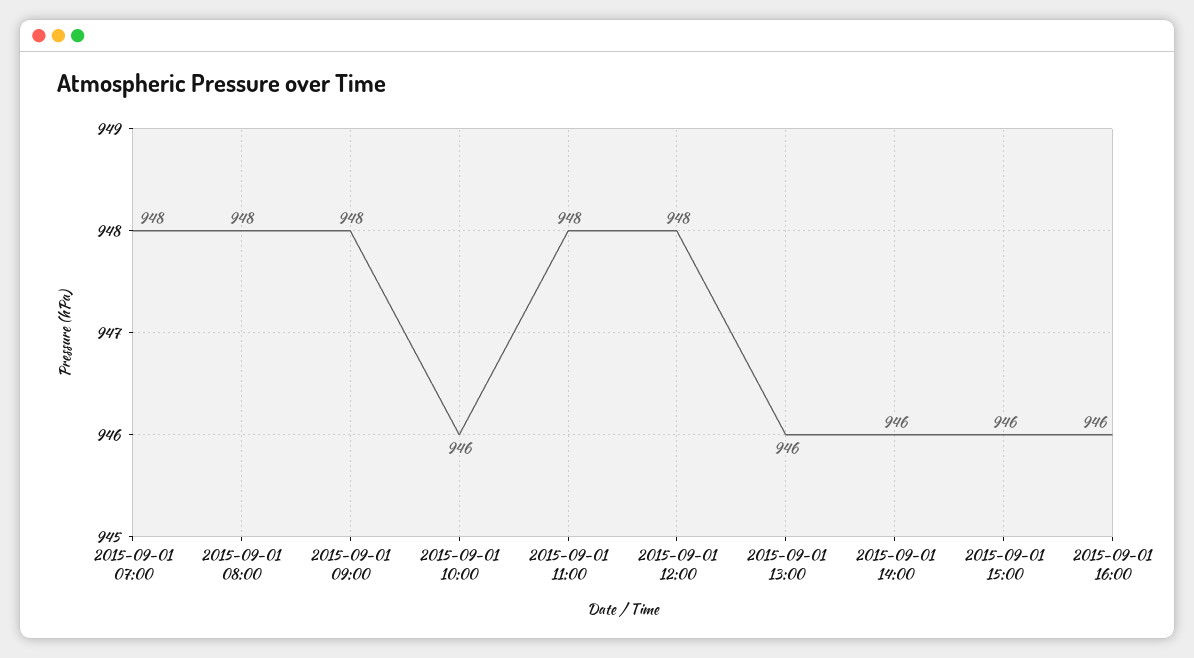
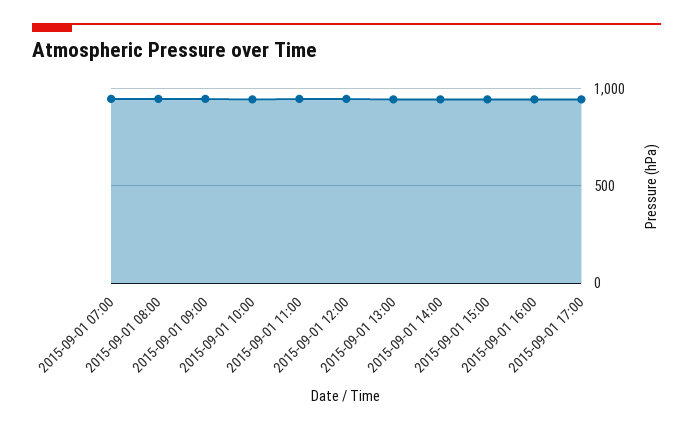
2015-09-01 17:00: none -> 950

